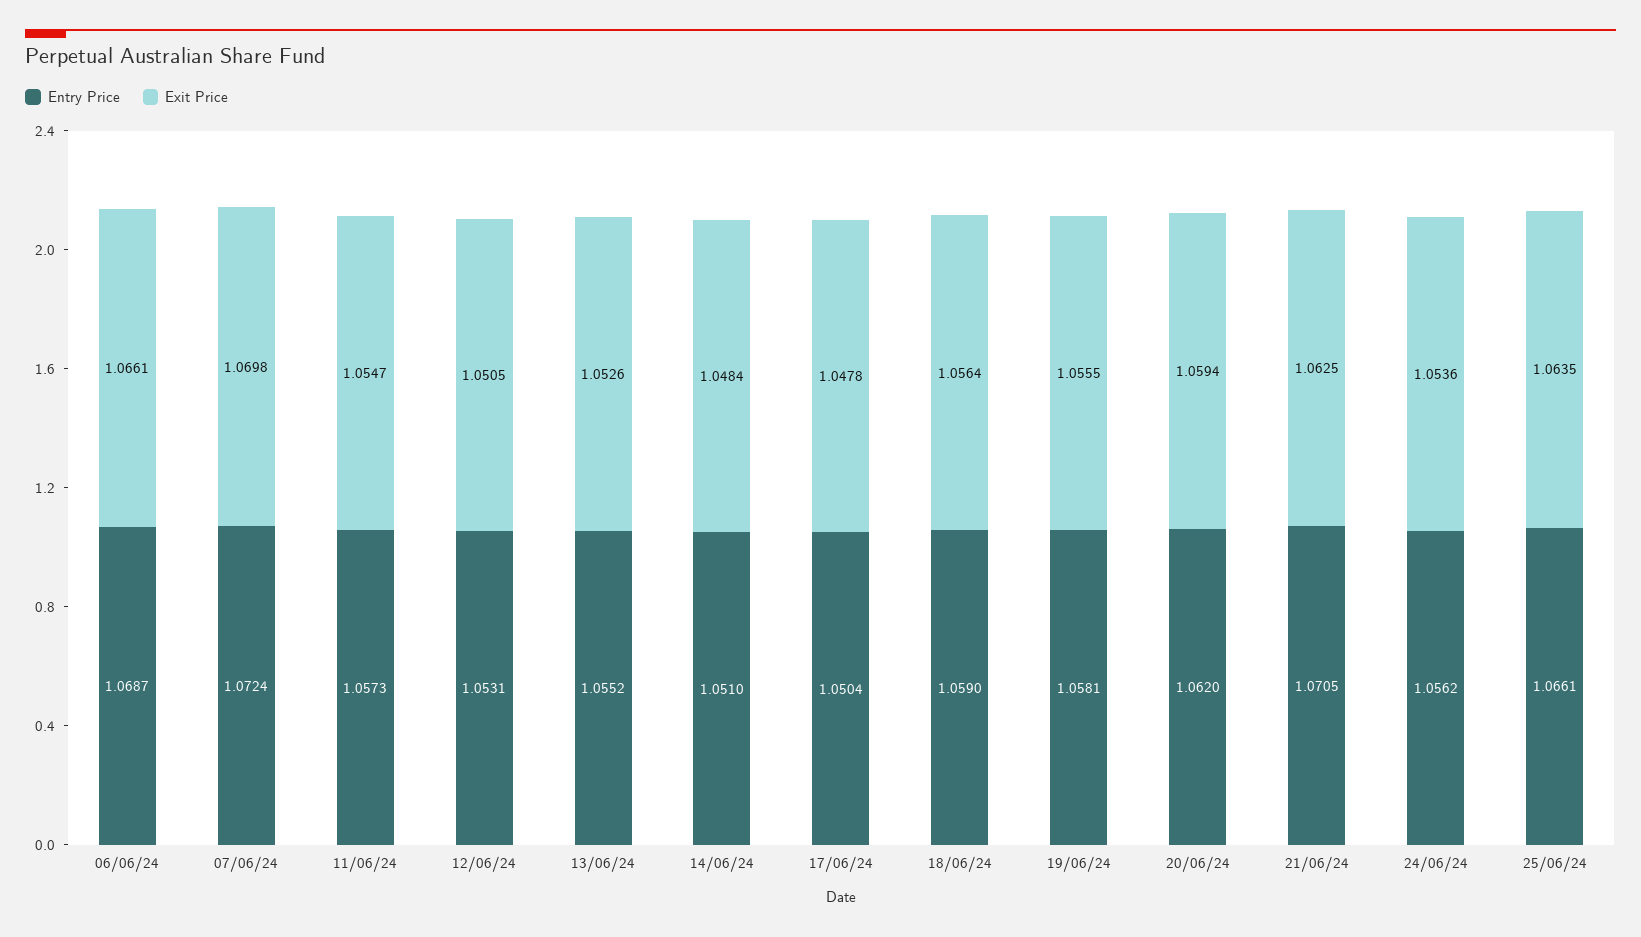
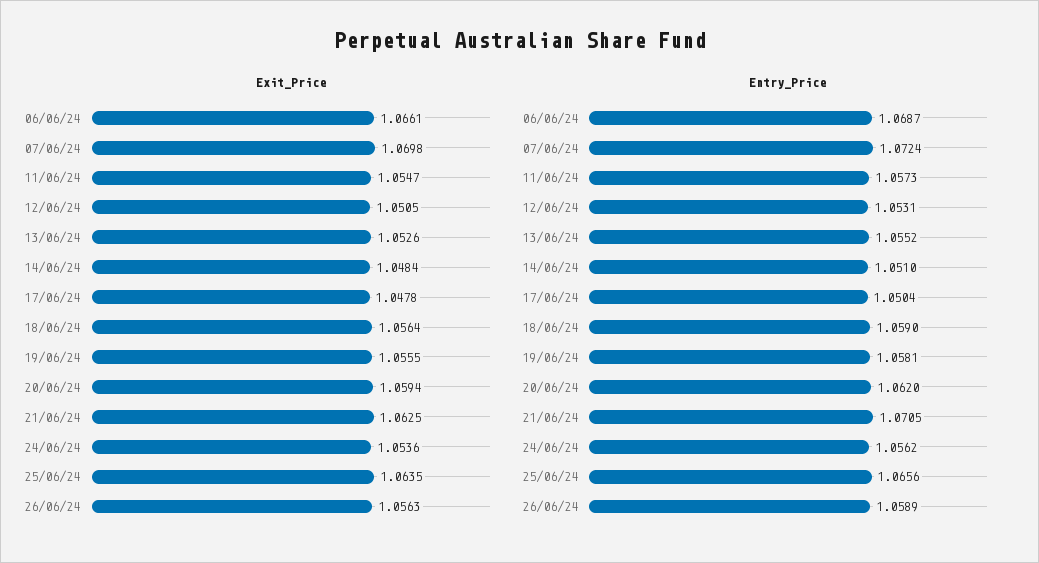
Entry Price, 25/06/24: 1.0661 -> 1.0656
Exit Price, 26/06/24: none -> 1.0563
Entry Price, 26/06/24: none -> 1.0589

